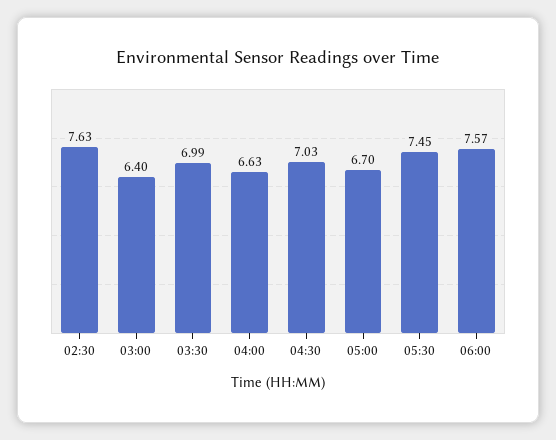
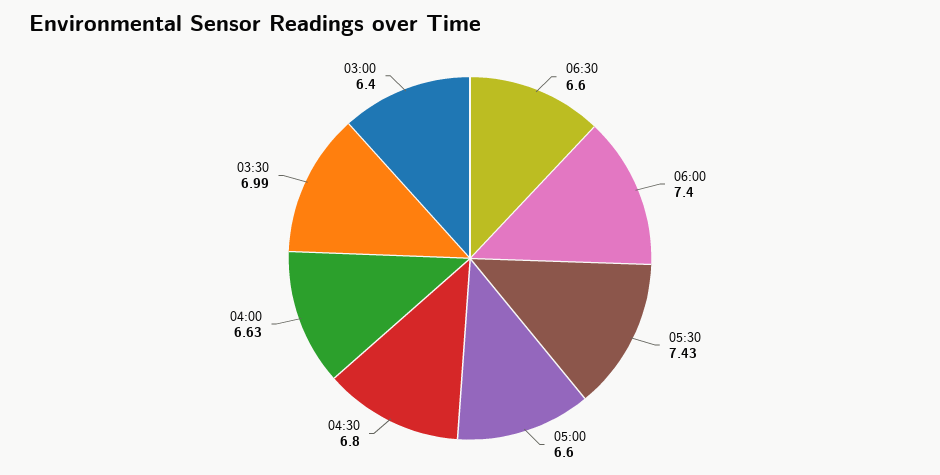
02:30: 7.63 -> none
04:30: 7.03 -> 6.8
05:00: 6.7 -> 6.6
05:30: 7.45 -> 7.43
06:00: 7.57 -> 7.4
06:30: none -> 6.6

